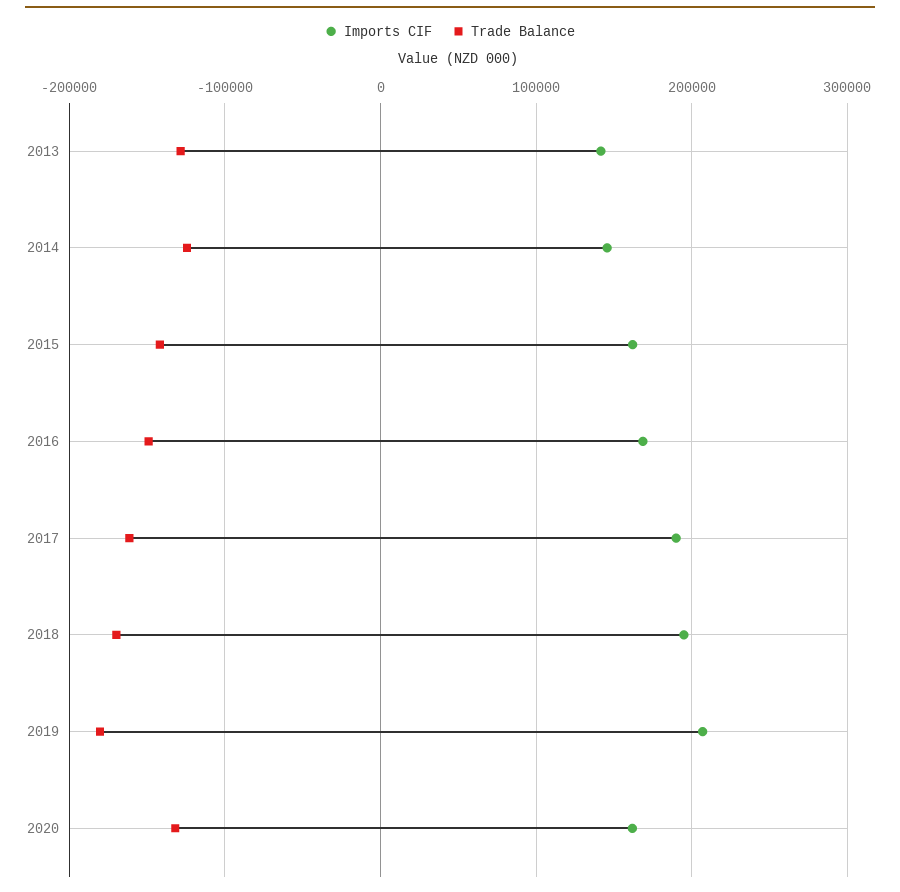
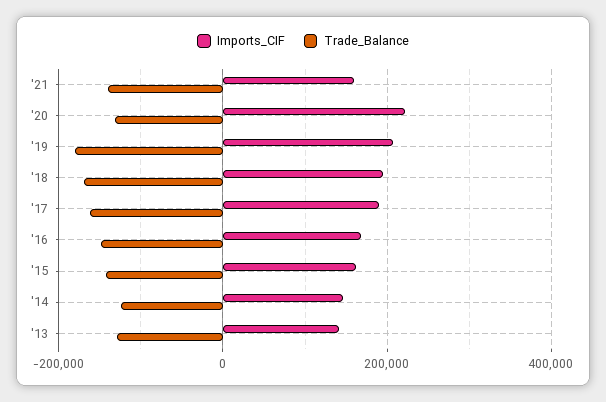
Imports CIF, 2020: 160000 -> 220000
Imports CIF, '21: none -> 160000
Trade Balance, '21: none -> -140000

